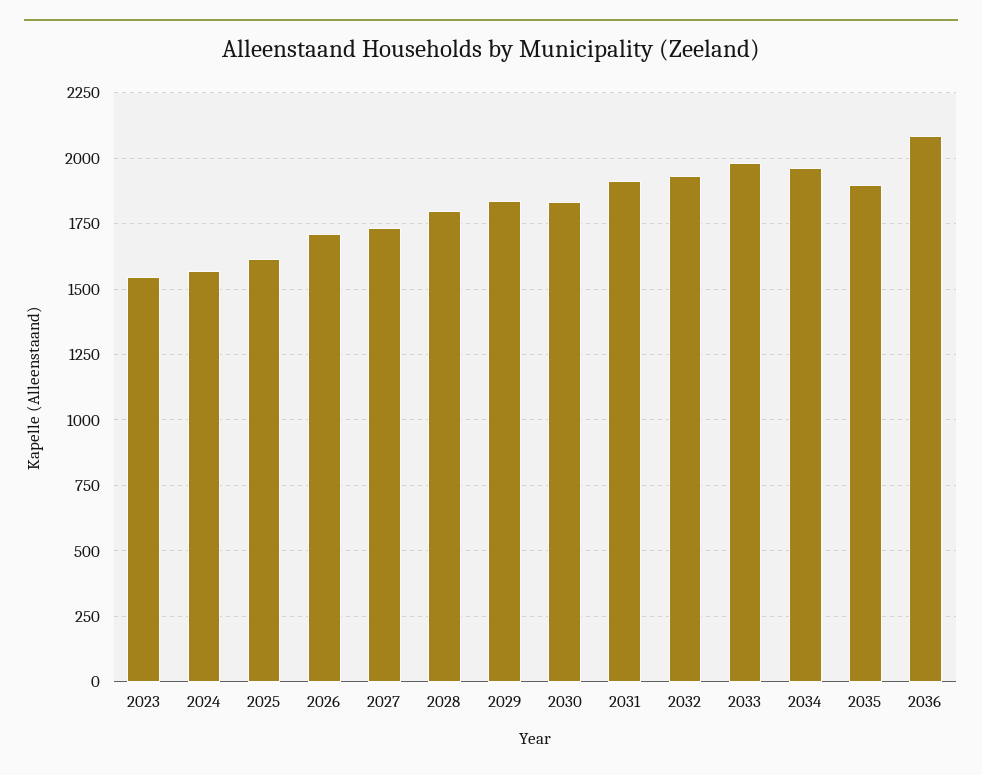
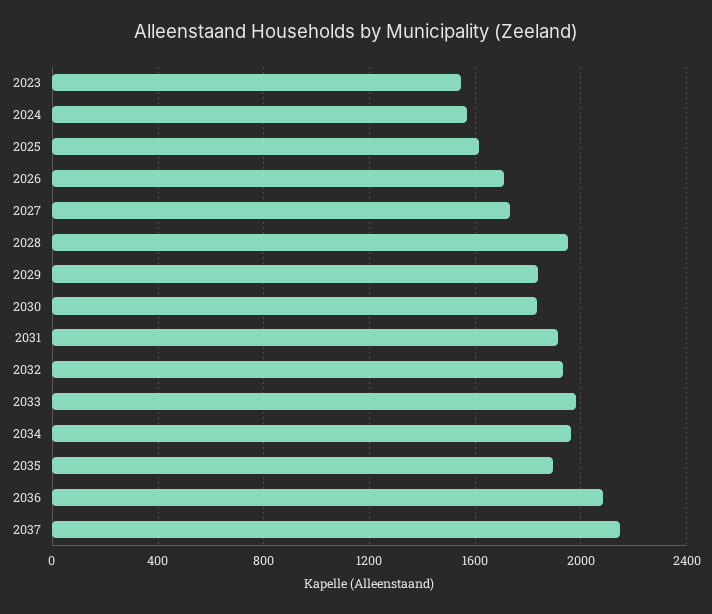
2028: 1800 -> 1950
2037: none -> 2150

